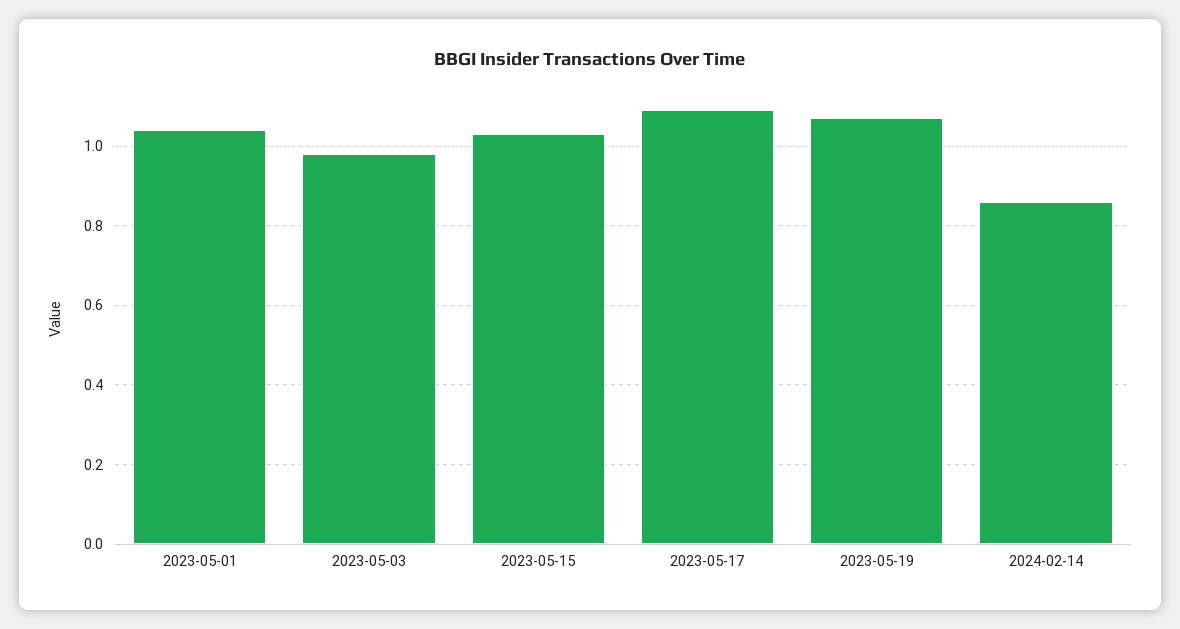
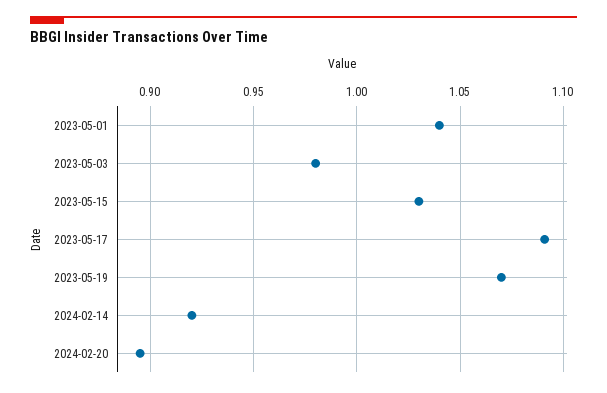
2024-02-14: 0.86 -> 0.92
2024-02-20: none -> 0.895

